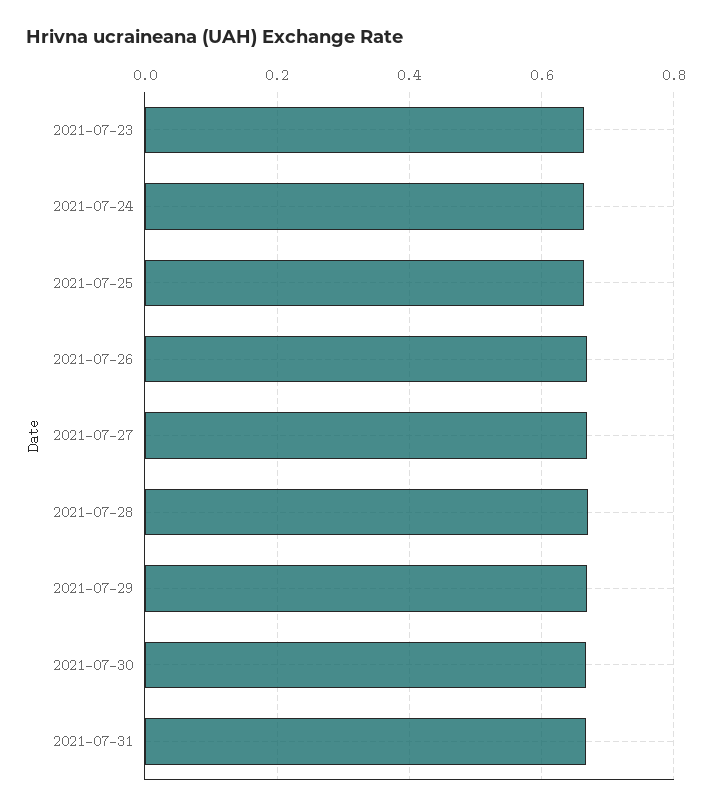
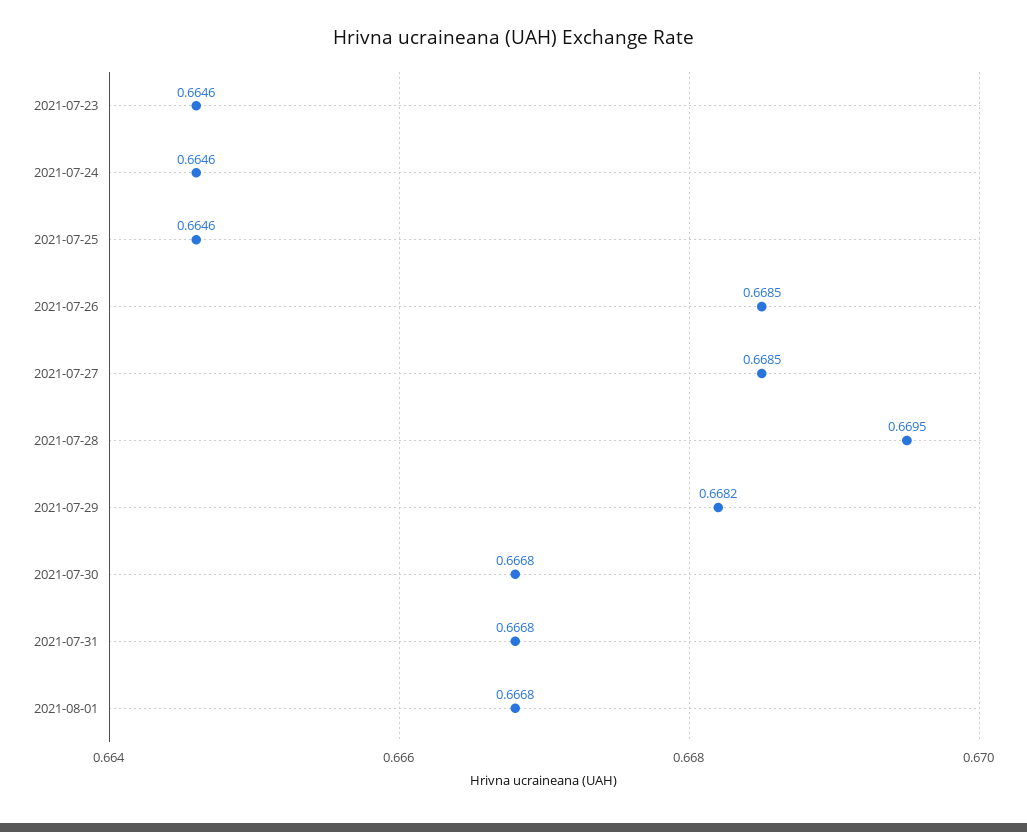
2021-08-01: none -> 0.6668

